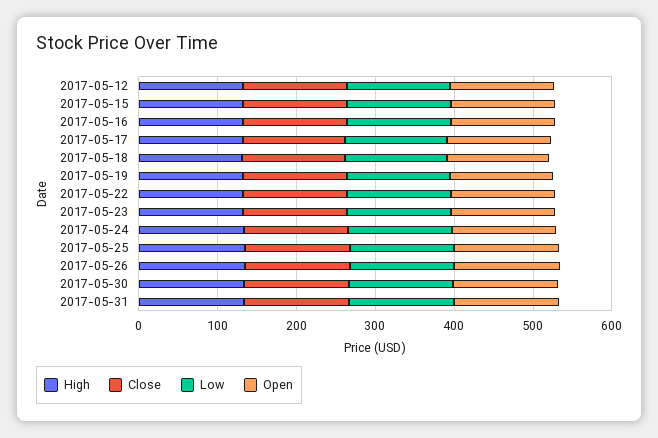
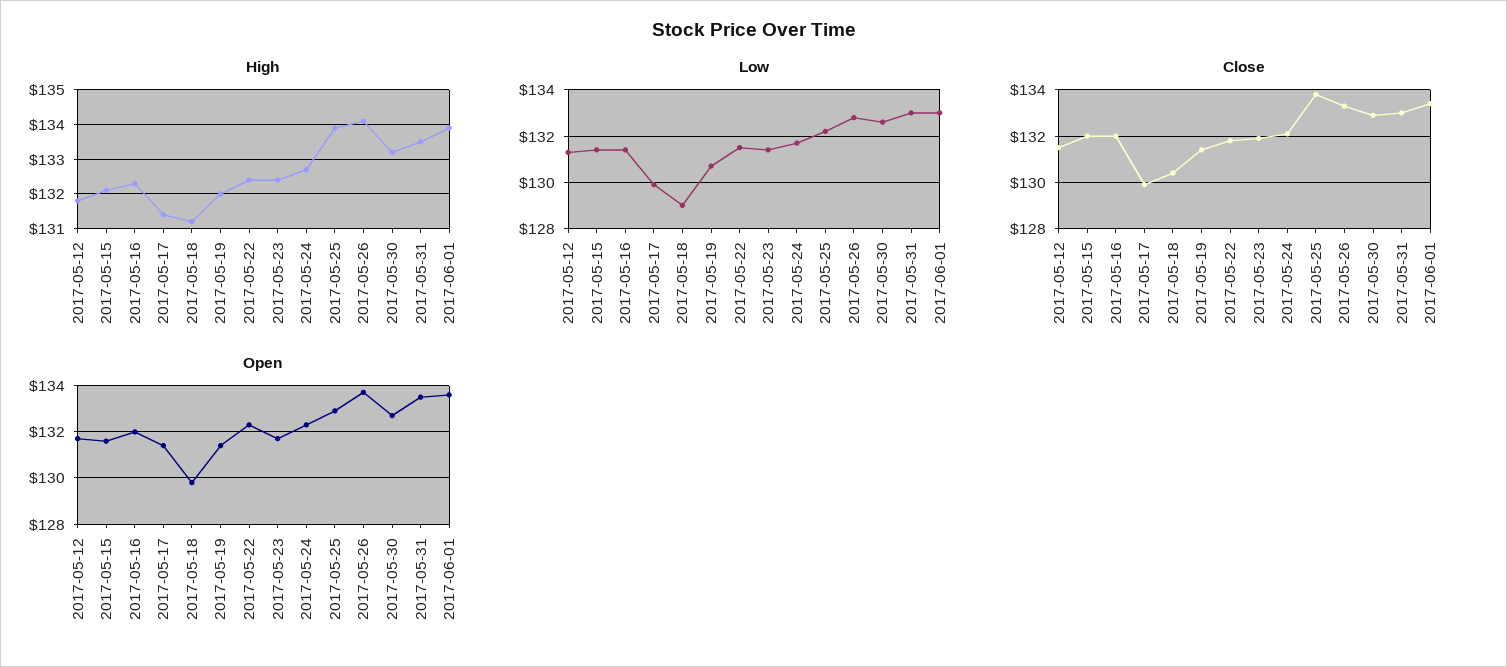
High, 2017-06-01: none -> 134
Low, 2017-06-01: none -> 133
Close, 2017-06-01: none -> 133.5
Open, 2017-06-01: none -> 133.5

